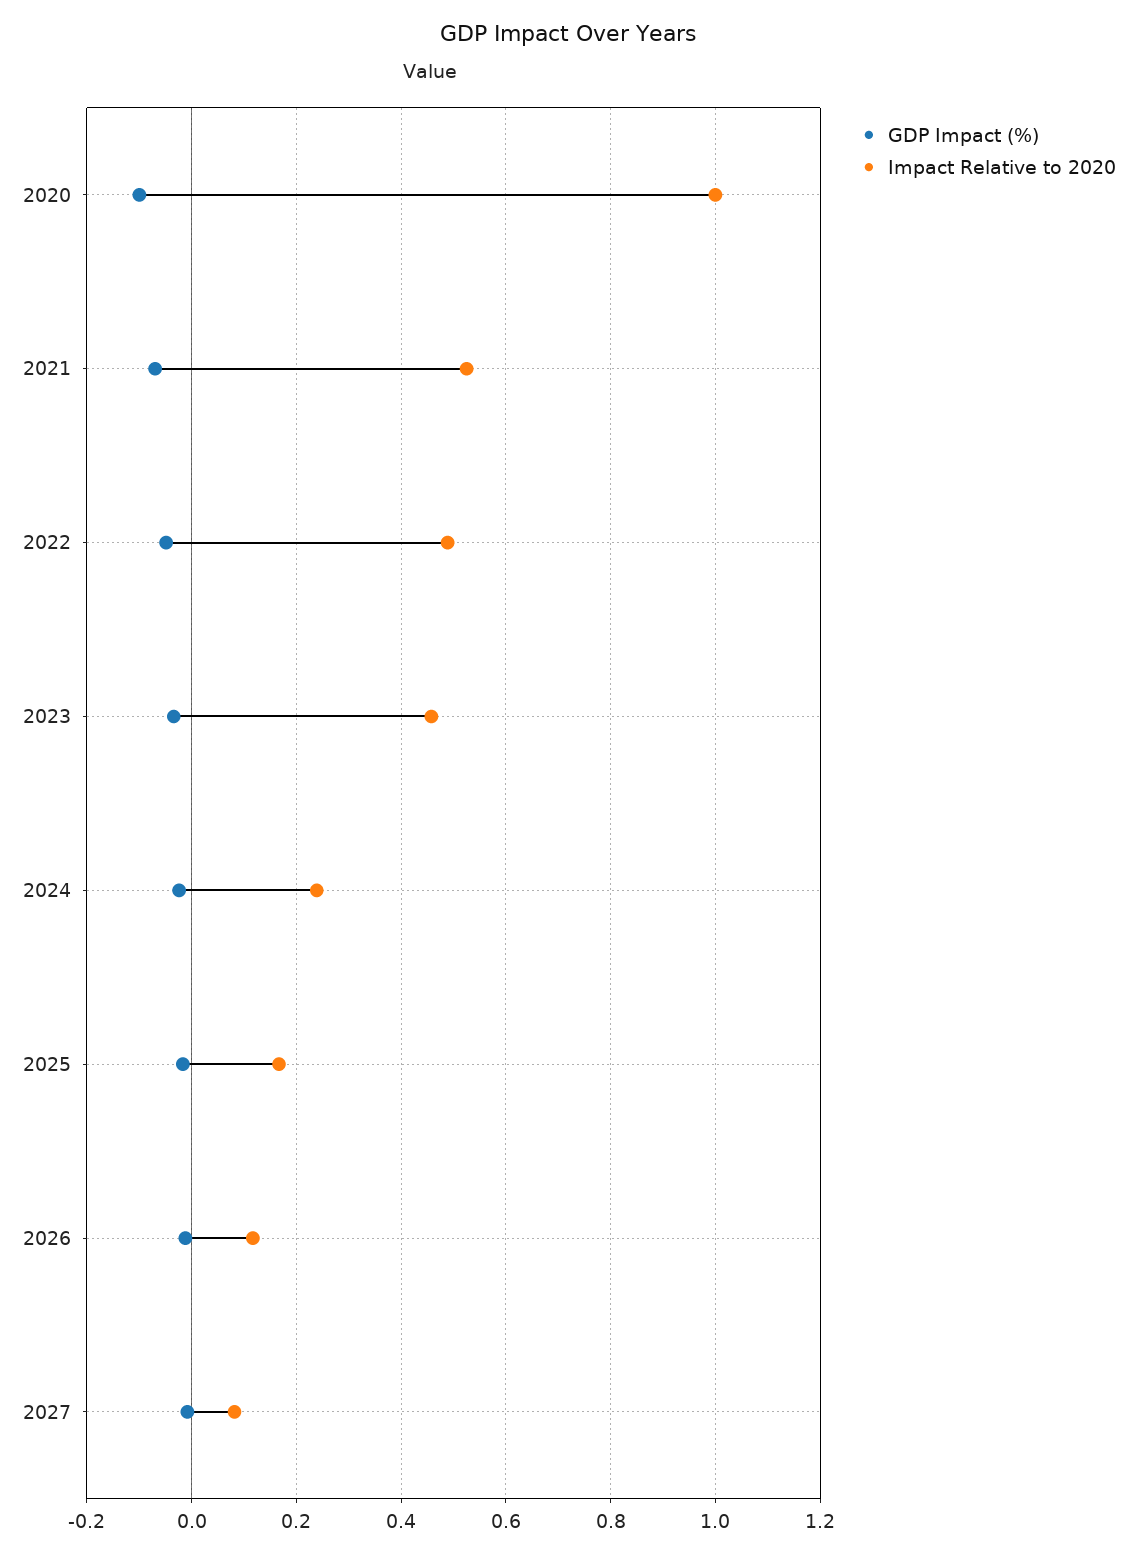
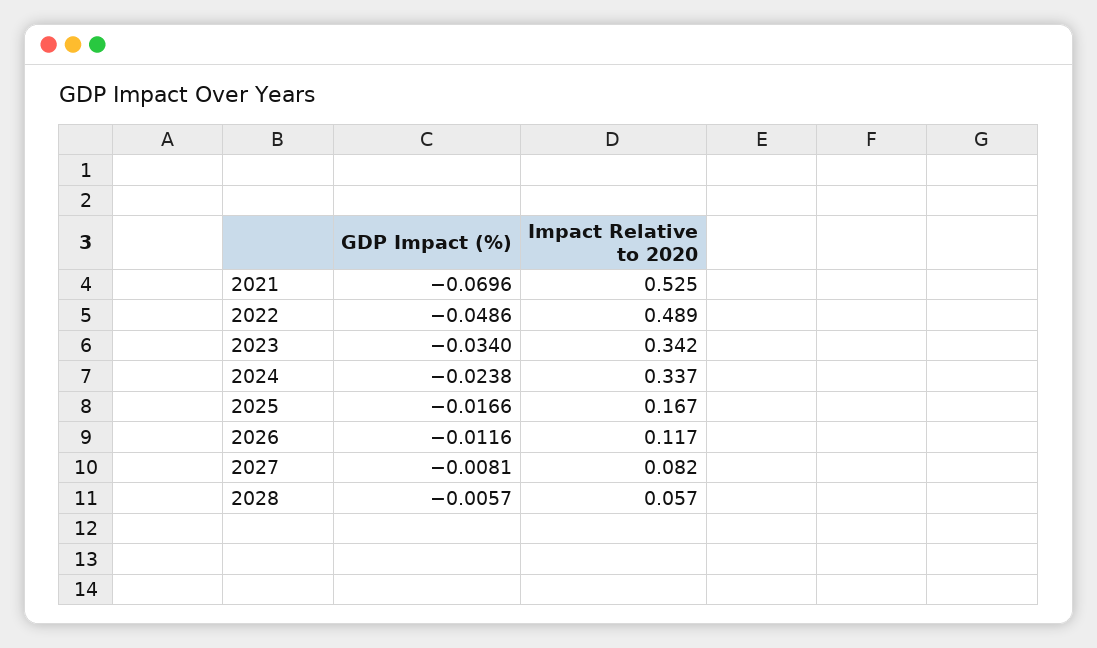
GDP Impact (%), 2020: -0.1 -> none
Impact Relative to 2020, 2020: 1 -> none
Impact Relative to 2020, 2023: 0.46 -> 0.342
Impact Relative to 2020, 2024: 0.24 -> 0.337
GDP Impact (%), 2028: none -> -0.0057
Impact Relative to 2020, 2028: none -> 0.057

